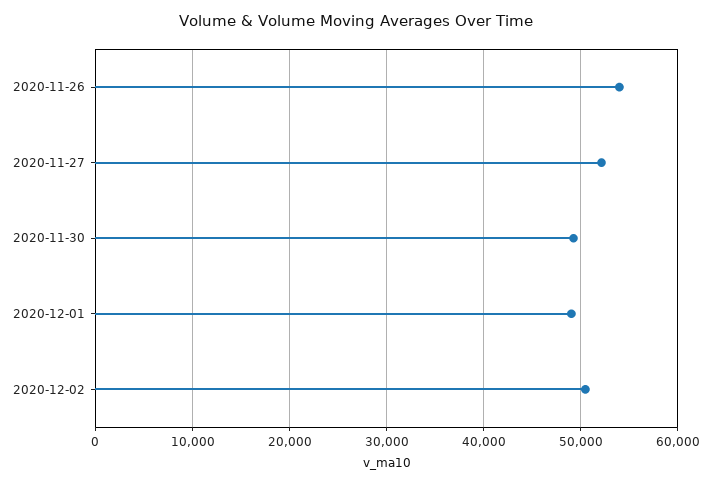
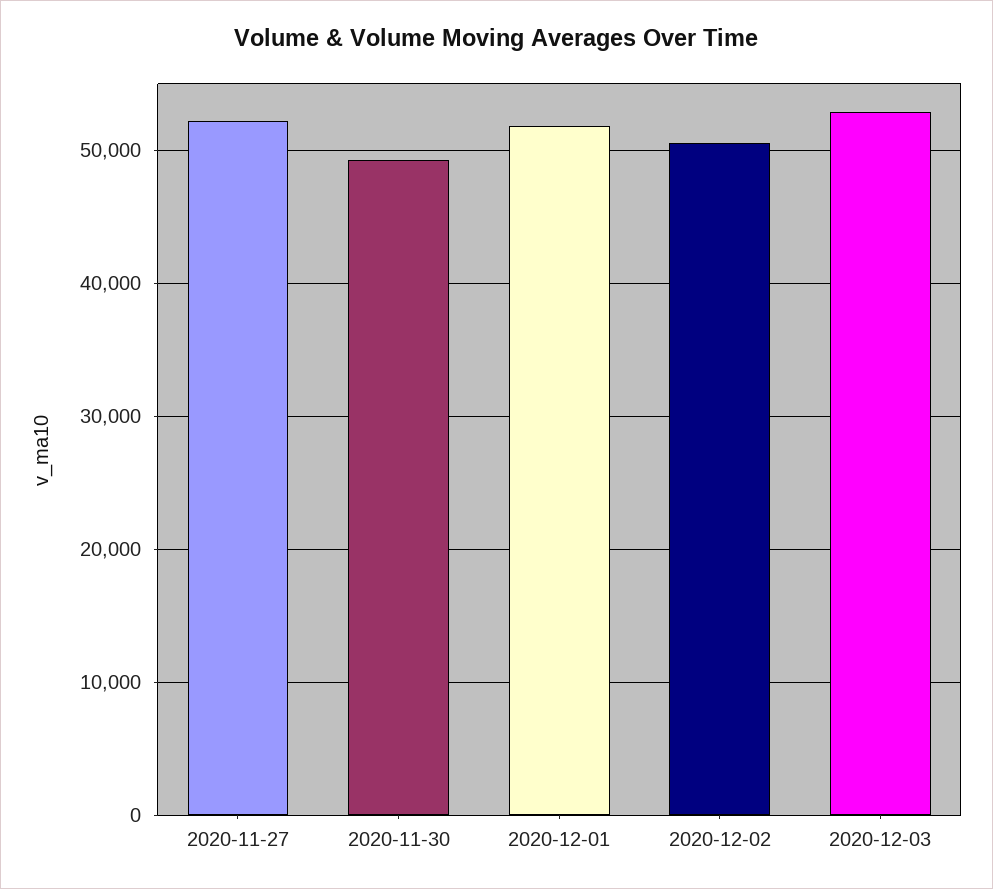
2020-11-26: 54000 -> none
2020-12-01: 49000 -> 52000
2020-12-03: none -> 53000

